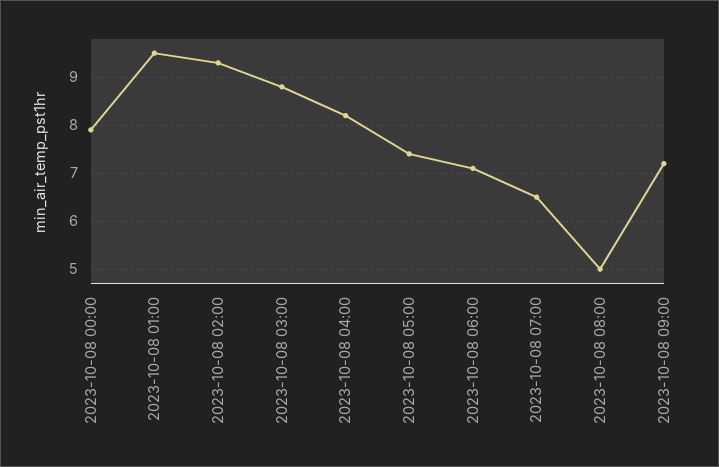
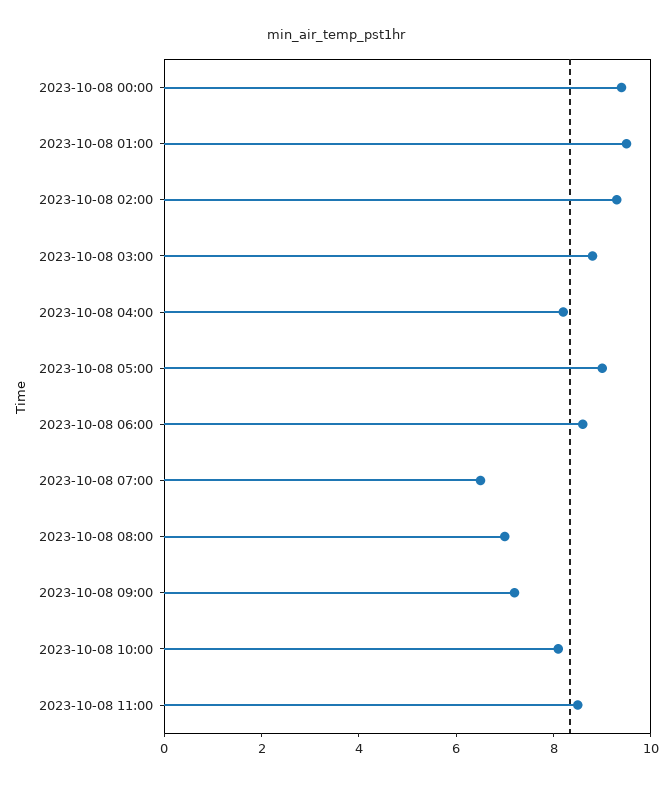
2023-10-08 00:00: 8 -> 9.5
2023-10-08 05:00: 7.5 -> 9
2023-10-08 06:00: 7 -> 8.5
2023-10-08 08:00: 5 -> 7
2023-10-08 10:00: none -> 8
2023-10-08 11:00: none -> 8.5

